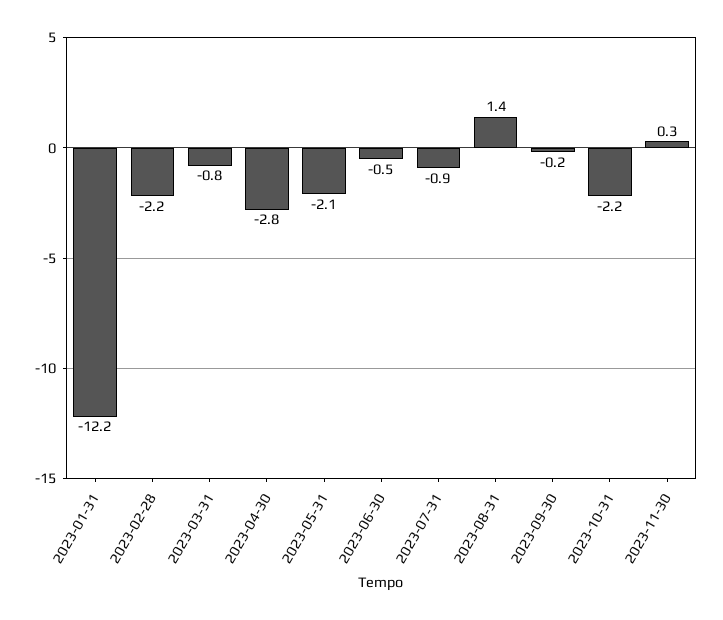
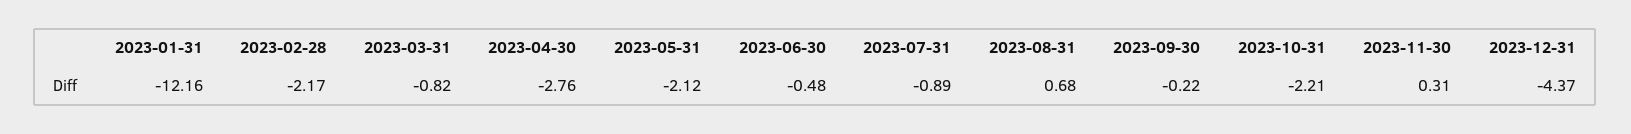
2023-08-31: 1.4 -> 0.68
2023-12-31: none -> -4.37

